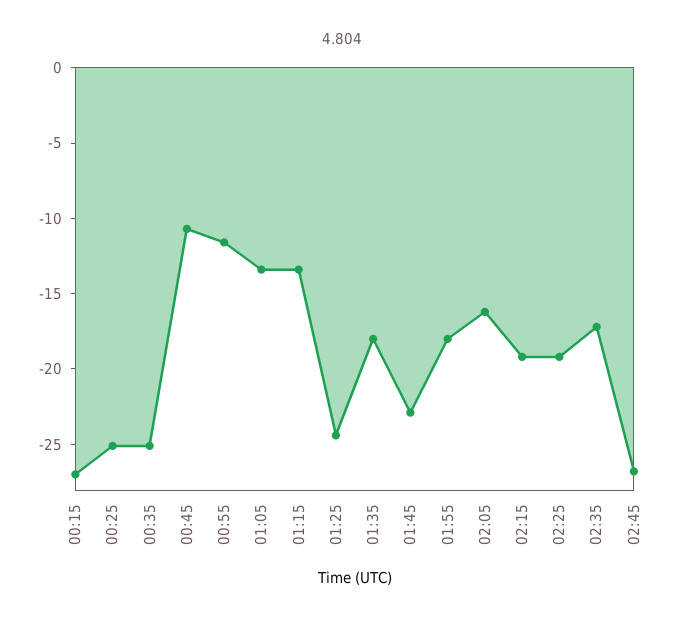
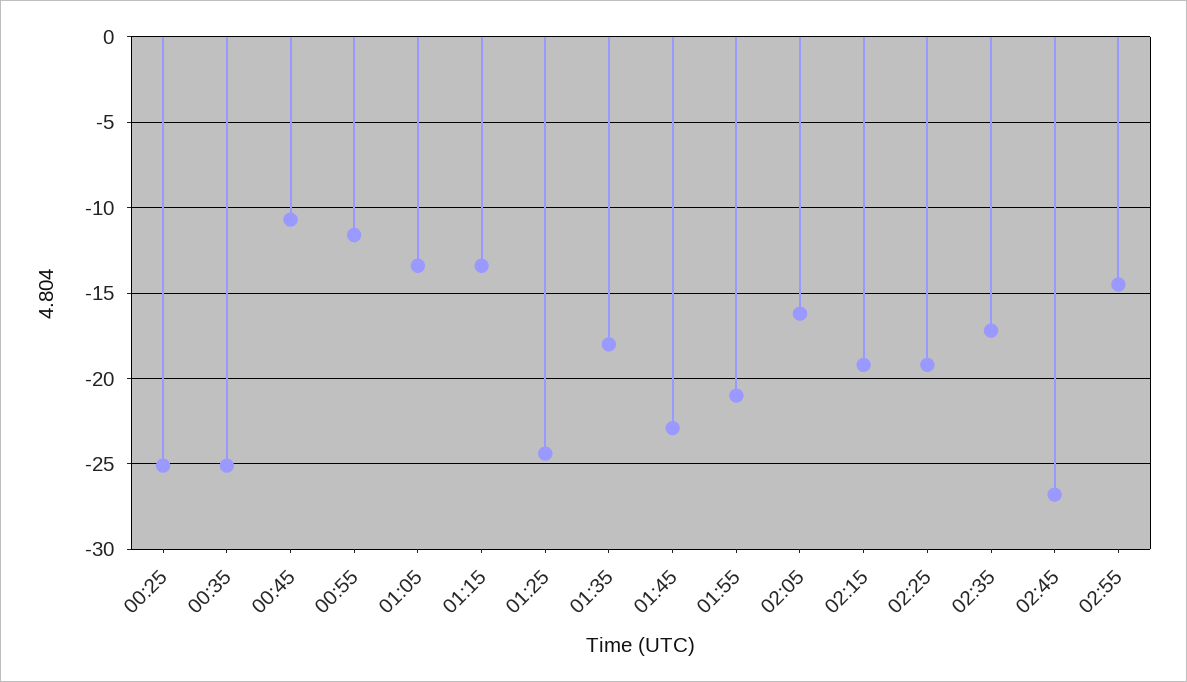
00:15: -27 -> none
01:55: -18 -> -21
02:55: none -> -14.5

